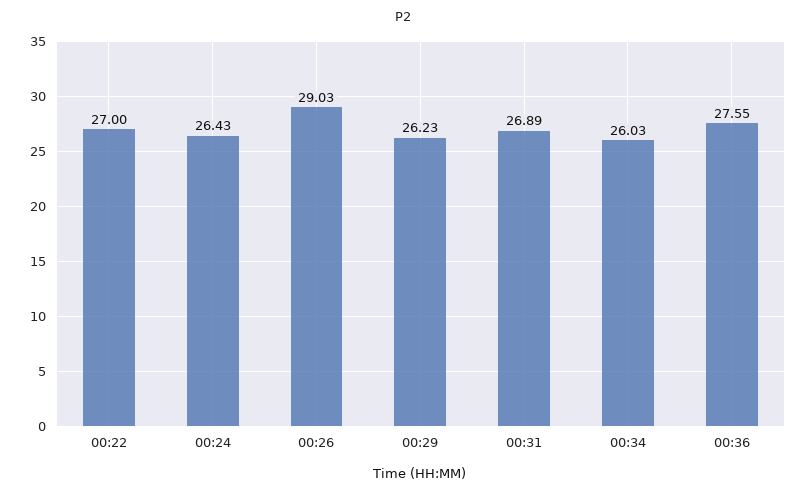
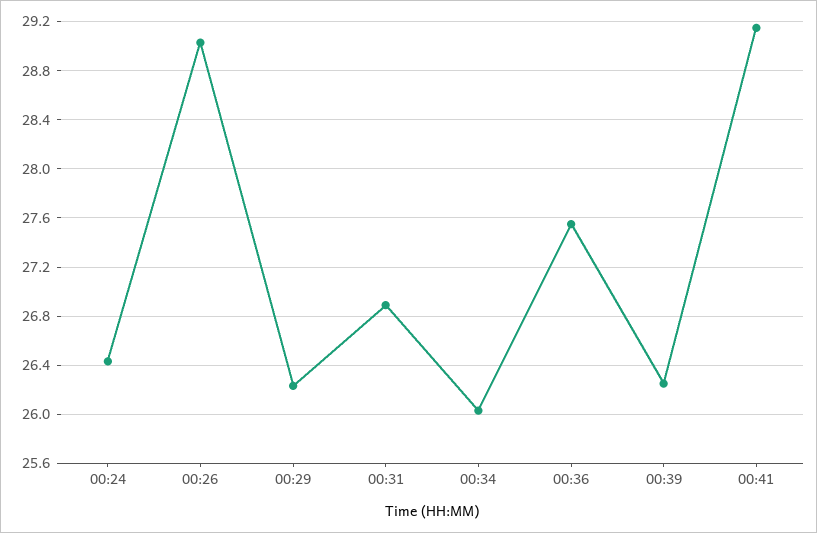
00:22: 27 -> none
00:39: none -> 26.25
00:41: none -> 29.15

